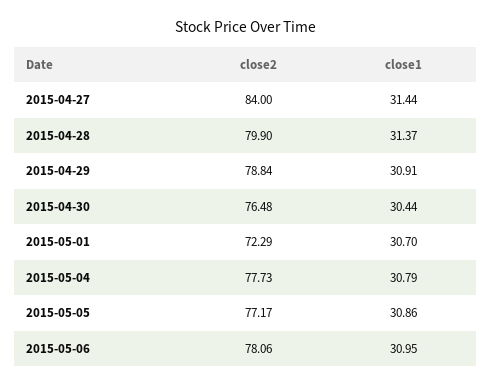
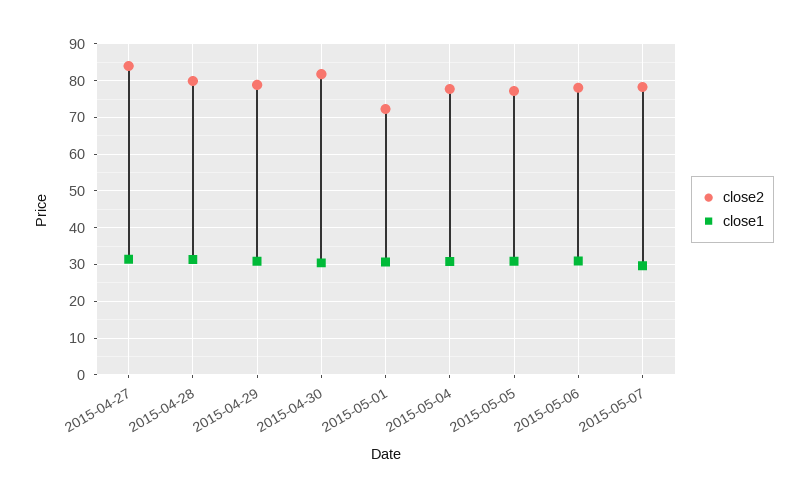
close2, 2015-04-30: 76.48 -> 82
close2, 2015-05-07: none -> 78
close1, 2015-05-07: none -> 30

